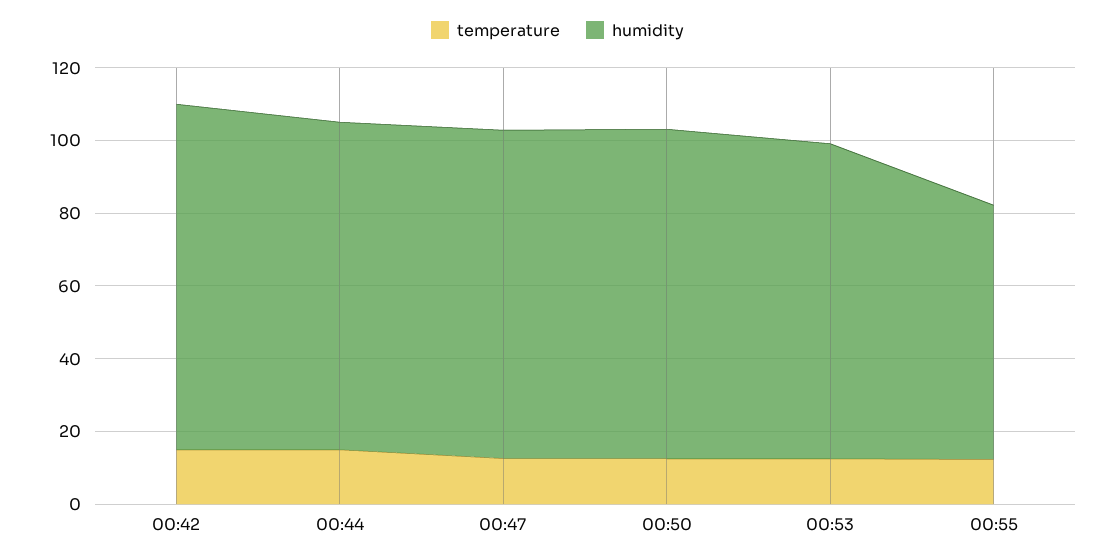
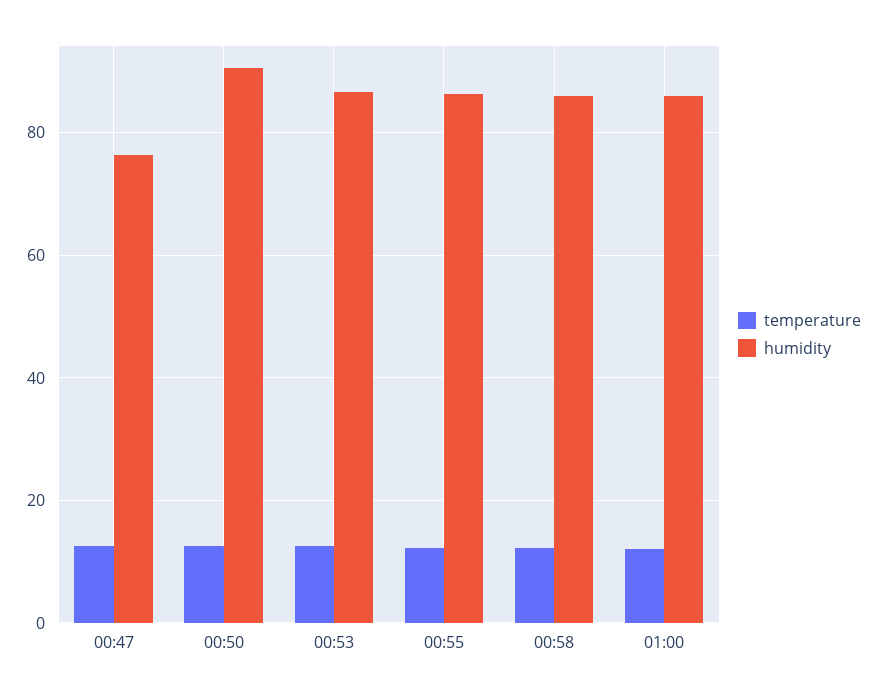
temperature, 00:42: 15 -> none
humidity, 00:42: 95 -> none
temperature, 00:44: 15 -> none
humidity, 00:44: 90 -> none
humidity, 00:47: 90 -> 76
humidity, 00:55: 70 -> 86
temperature, 00:58: none -> 12
humidity, 00:58: none -> 86
temperature, 01:00: none -> 12
humidity, 01:00: none -> 86

